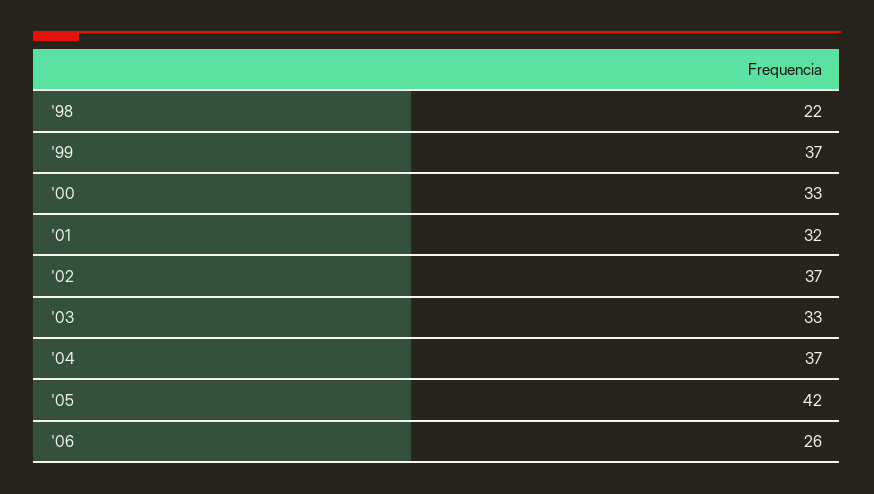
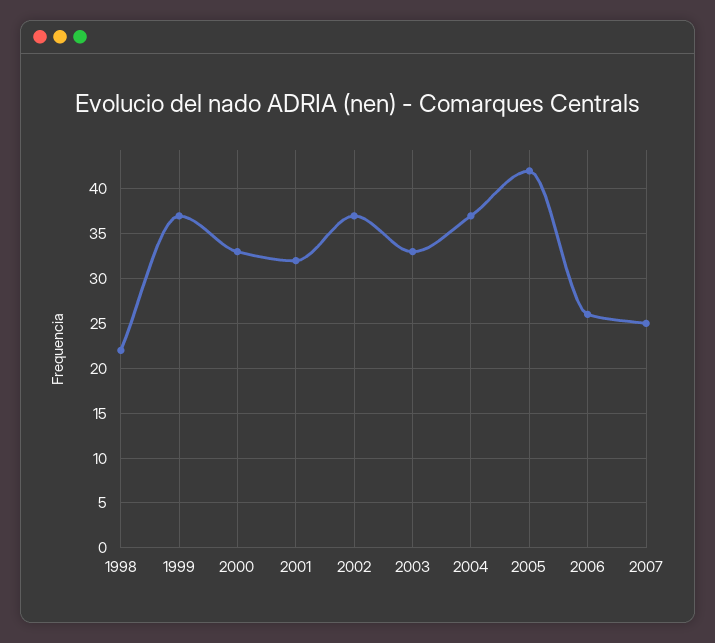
2007: none -> 25

